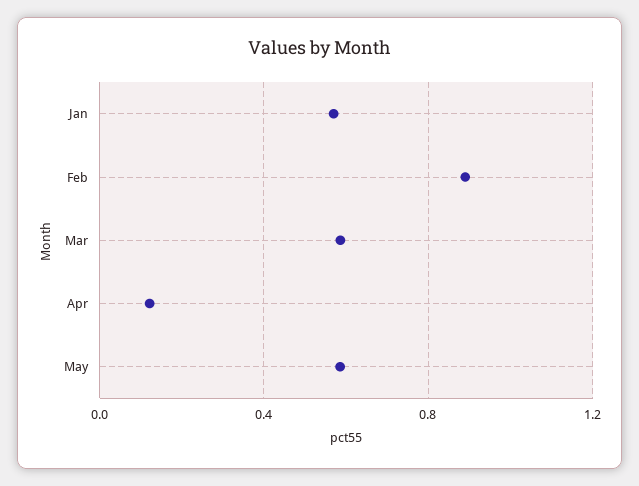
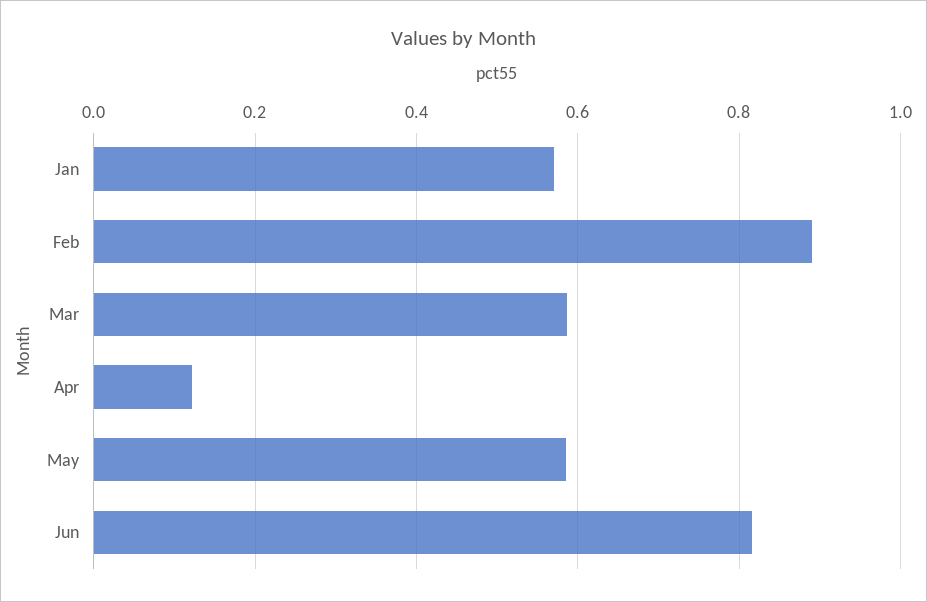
Jun: none -> 0.82

